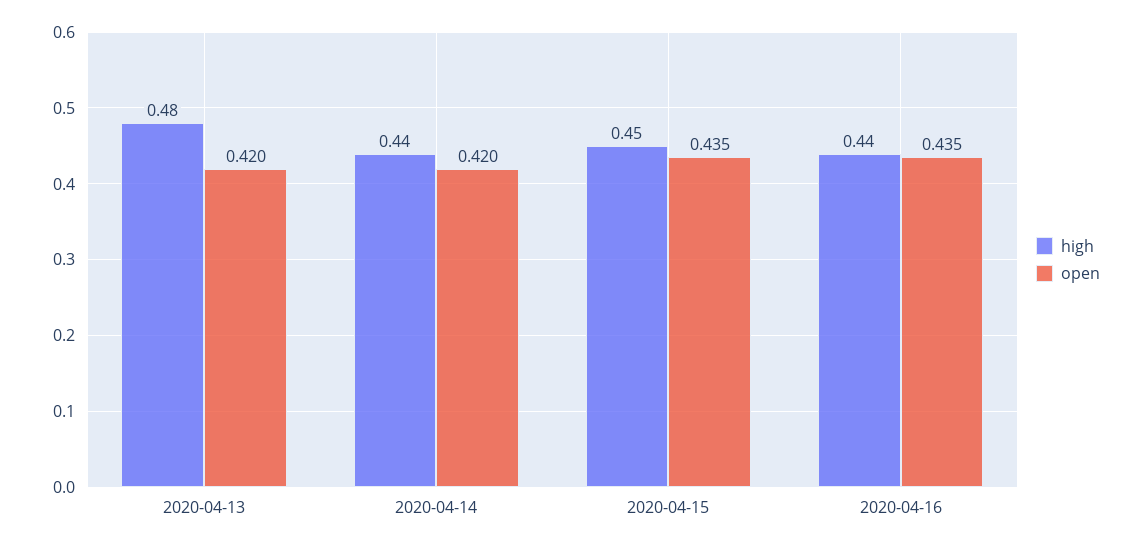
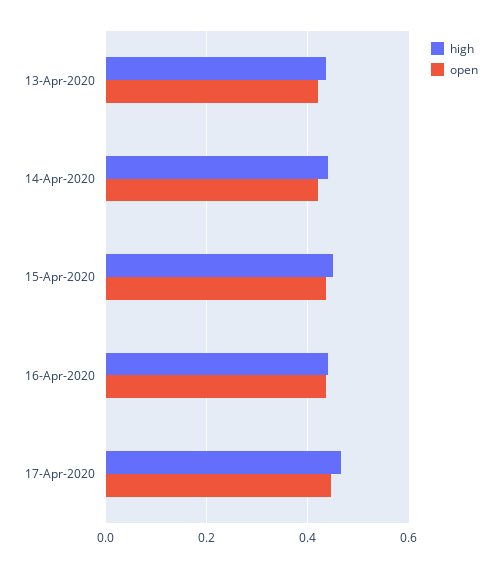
high, 2020-04-13: 0.48 -> 0.44
high, 17-Apr-2020: none -> 0.46
open, 17-Apr-2020: none -> 0.44

